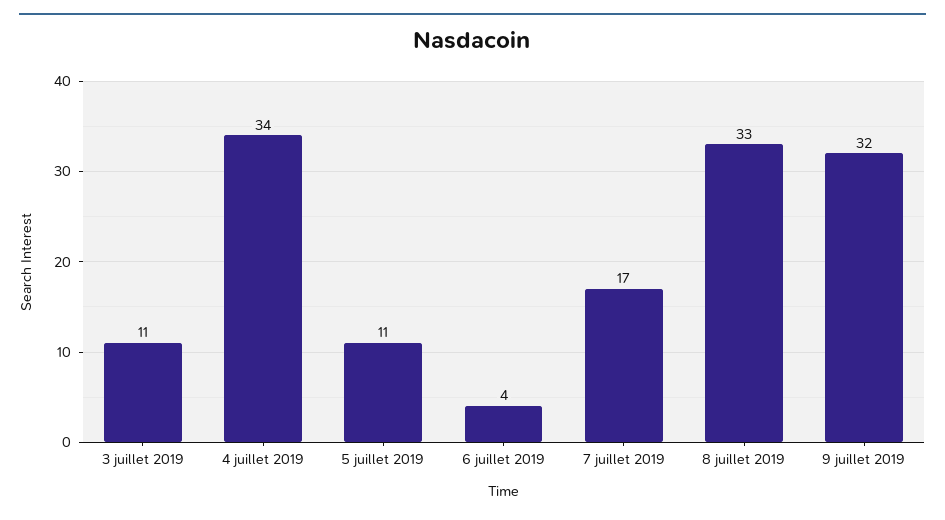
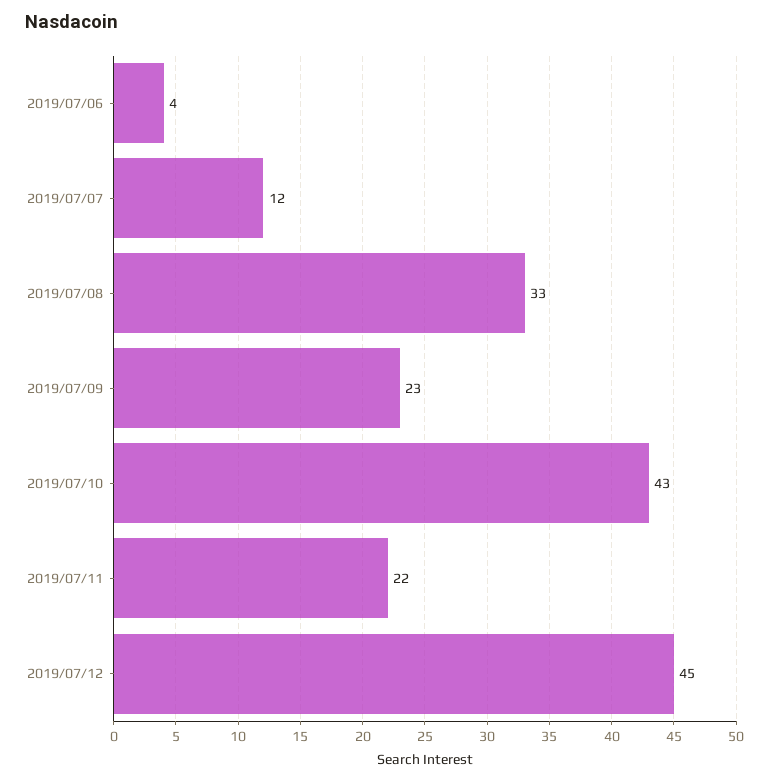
3 juillet 2019: 11 -> none
4 juillet 2019: 34 -> none
5 juillet 2019: 11 -> none
7 juillet 2019: 17 -> 12
9 juillet 2019: 32 -> 23
2019/07/10: none -> 43
2019/07/11: none -> 22
2019/07/12: none -> 45

